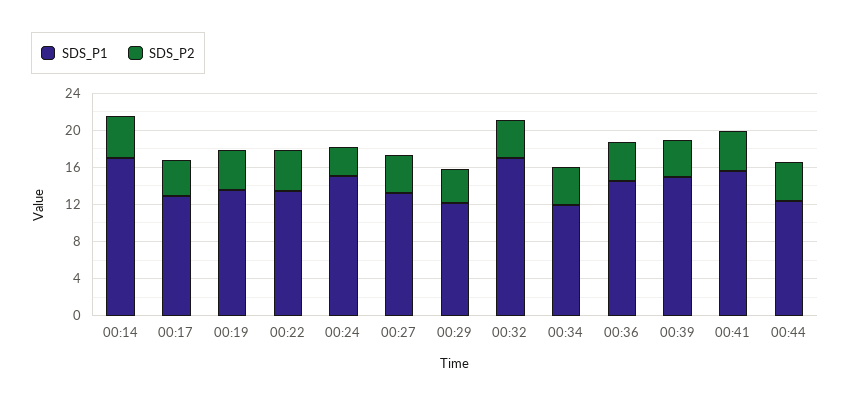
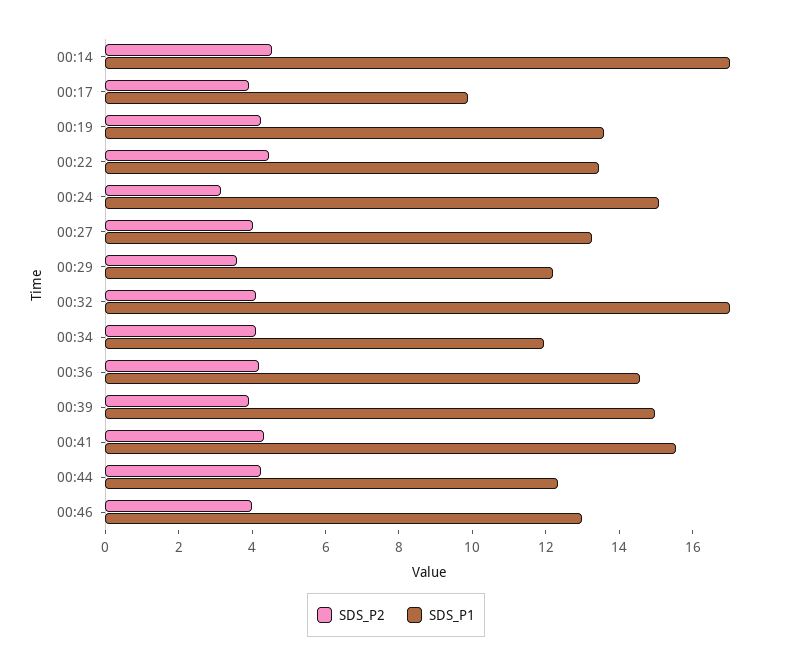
SDS_P1, 00:17: 13 -> 10
SDS_P2, 00:46: none -> 4
SDS_P1, 00:46: none -> 13

